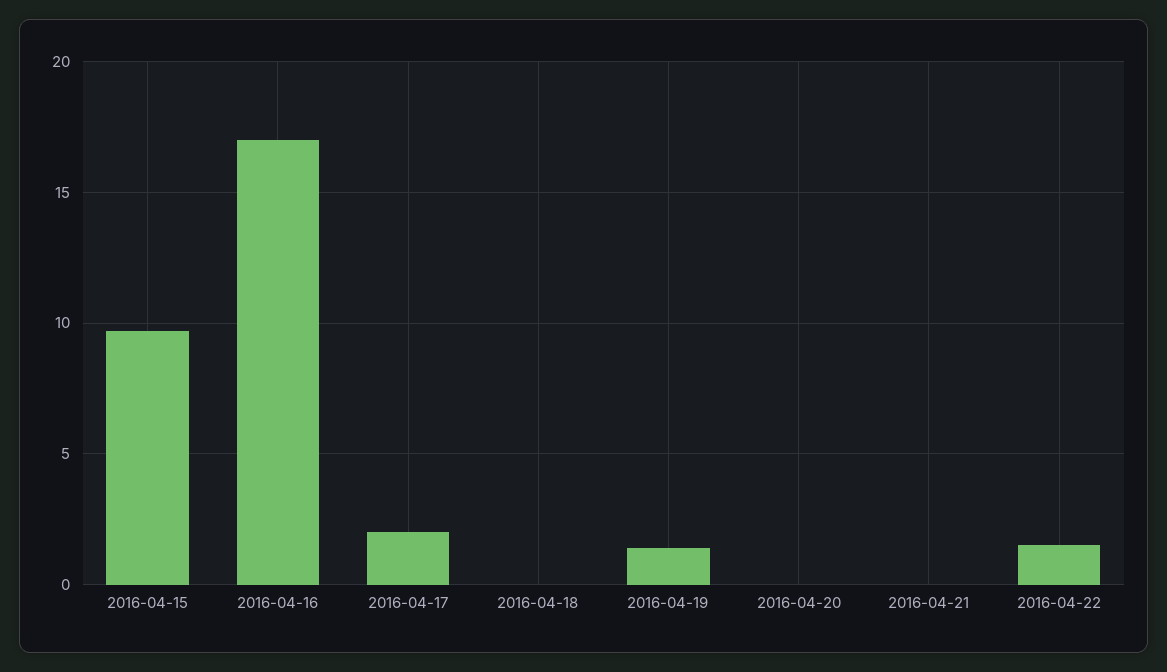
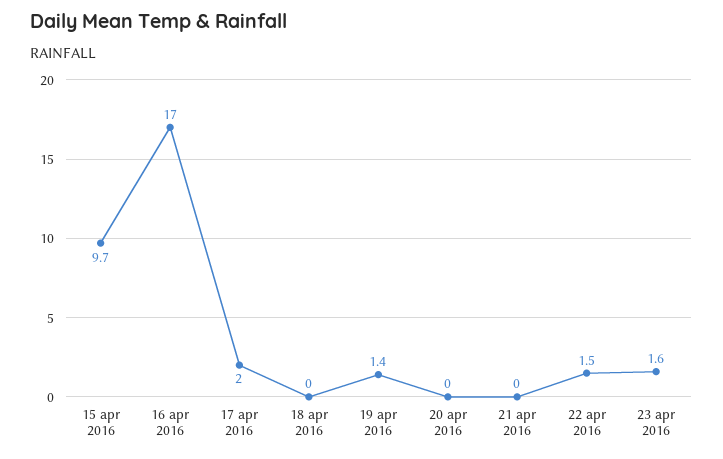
23 apr 2016: none -> 1.6

